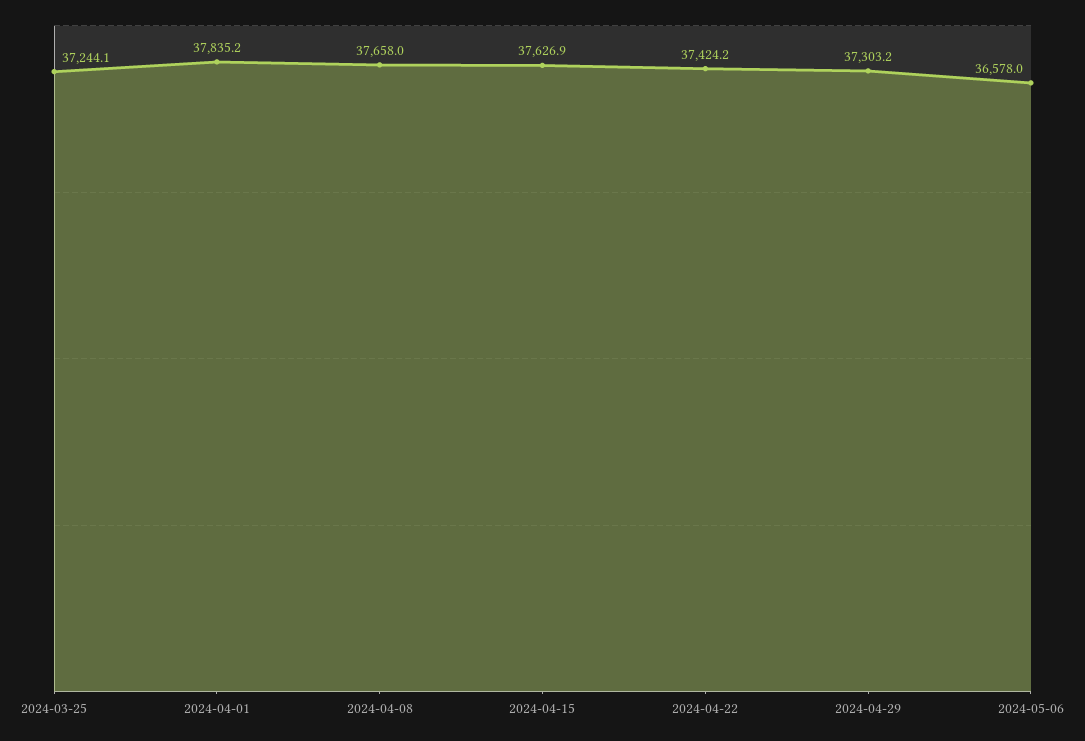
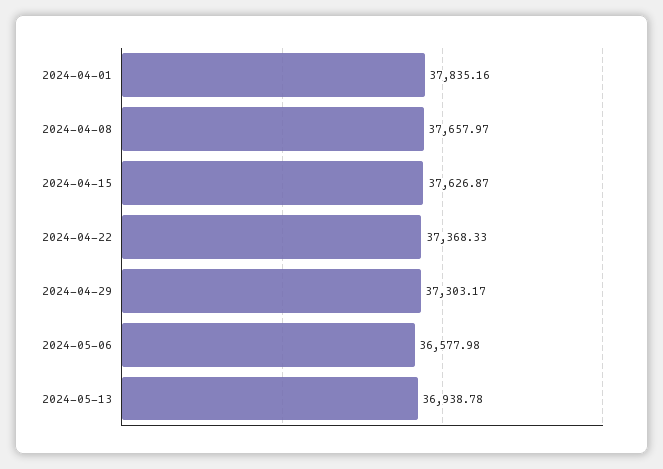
2024-03-25: 37244.1 -> none
2024-04-22: 37424.2 -> 37368.33
2024-05-13: none -> 36938.78

